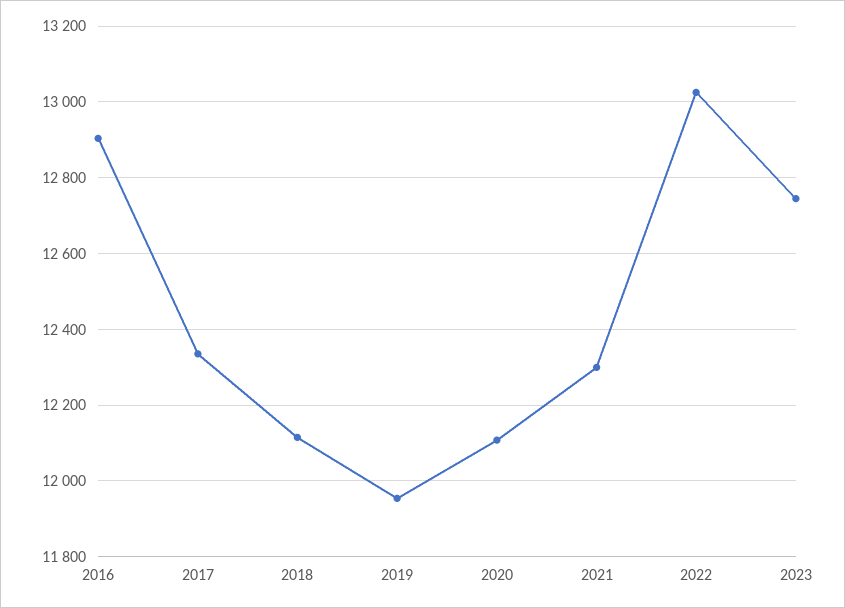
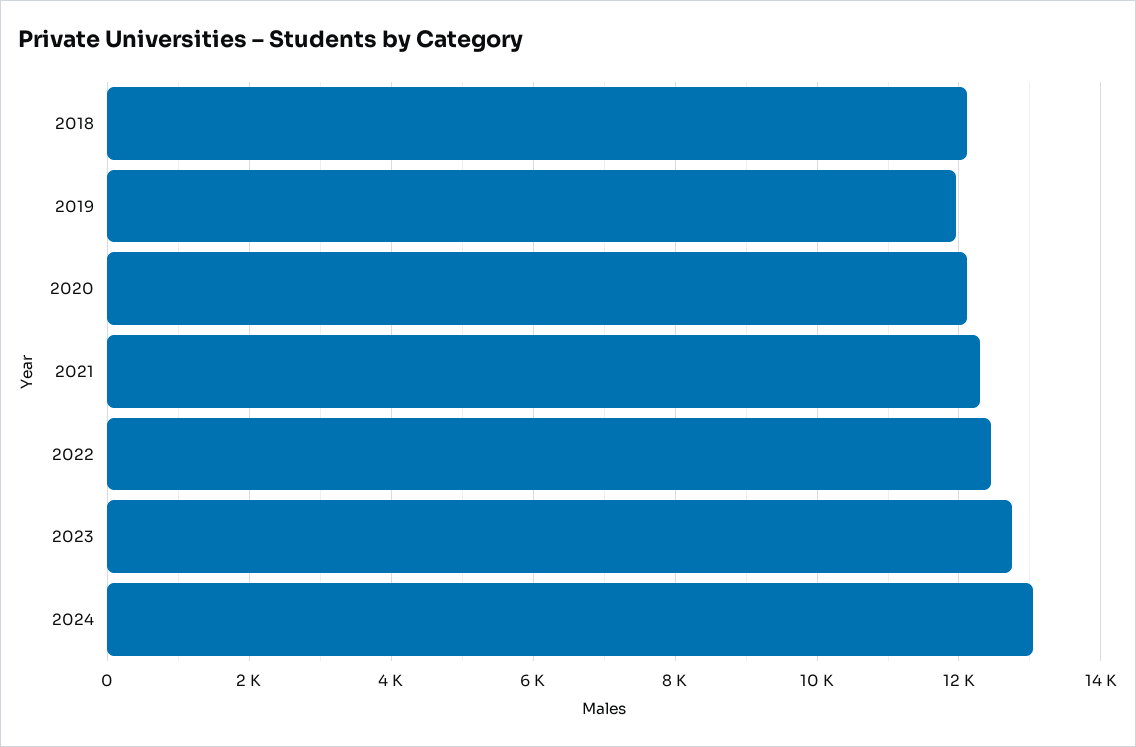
2016: 12900 -> none
2017: 12340 -> none
2022: 13020 -> 12400
2024: none -> 13000

